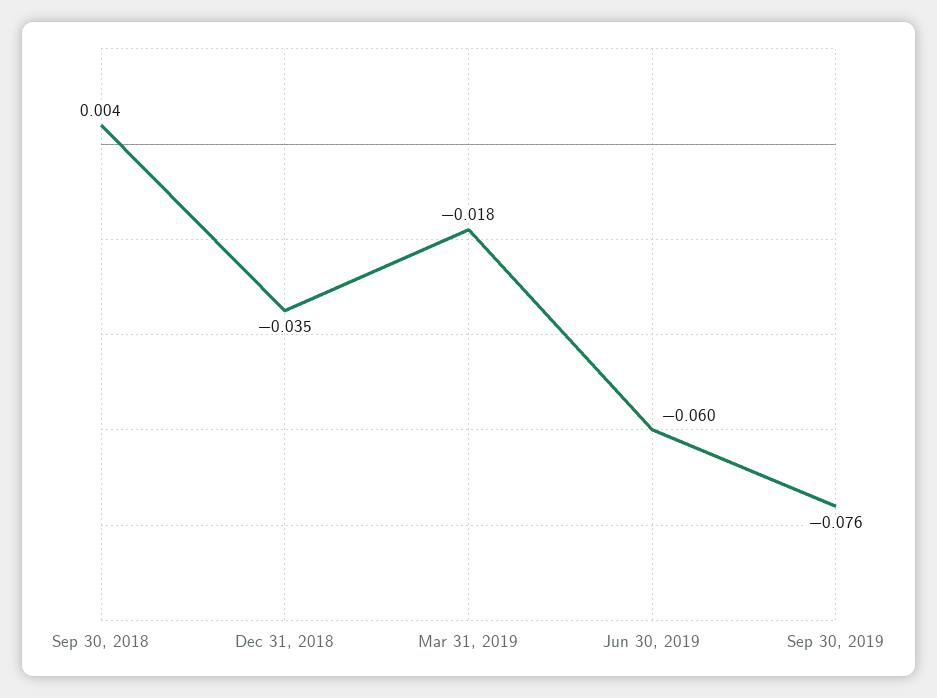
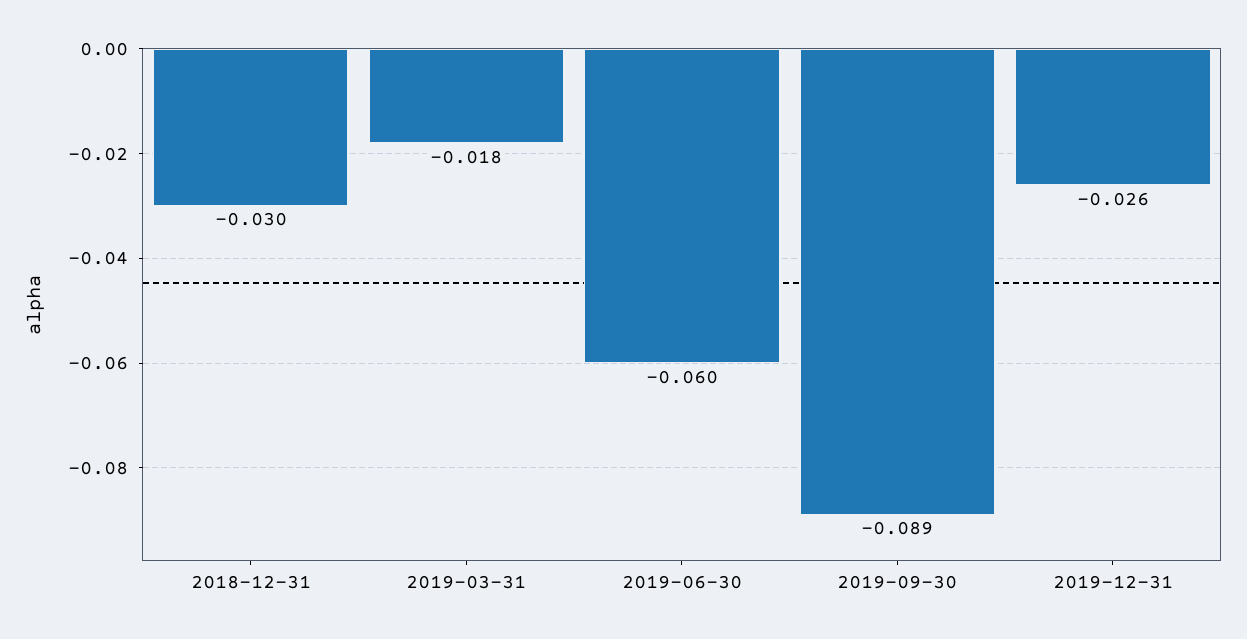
Sep 30, 2018: 0.004 -> none
Dec 31, 2018: -0.035 -> -0.03
Sep 30, 2019: -0.076 -> -0.089
2019-12-31: none -> -0.026

